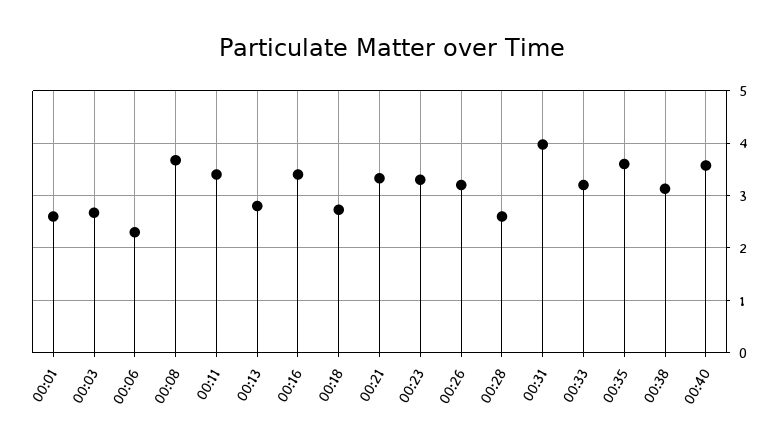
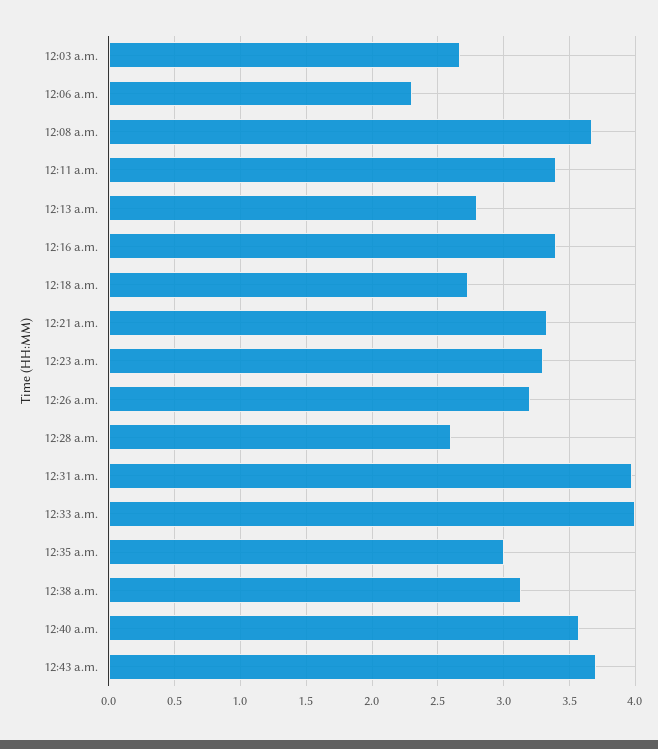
00:01: 2.6 -> none
00:33: 3.2 -> 4
00:35: 3.6 -> 3
12:43 a.m.: none -> 3.7

